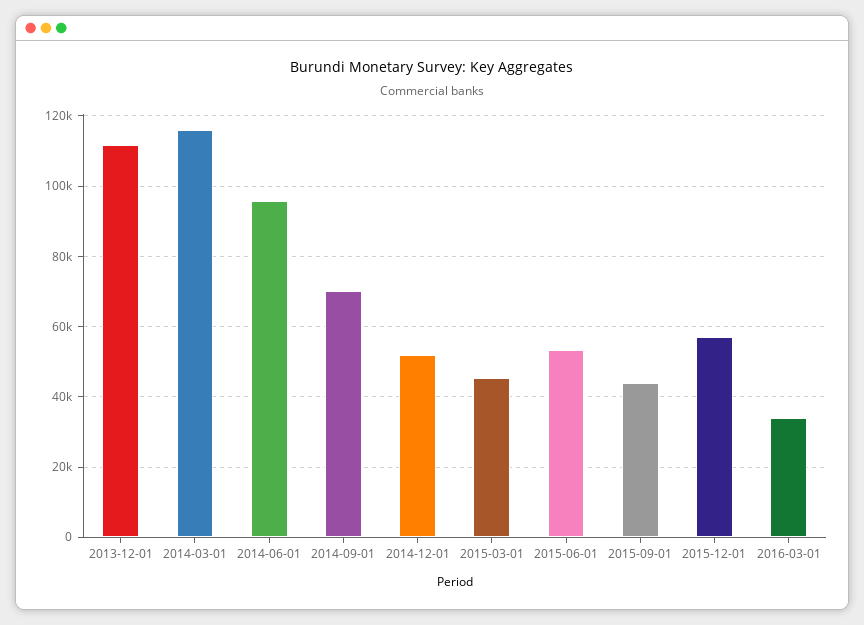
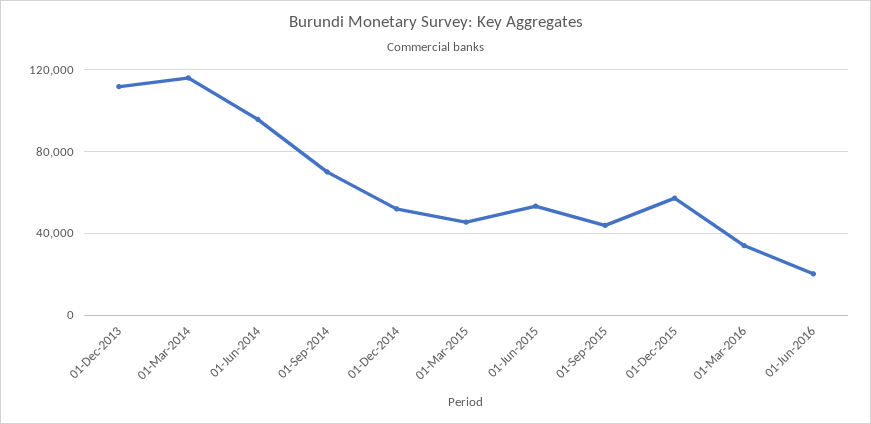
01-Jun-2016: none -> 20000

